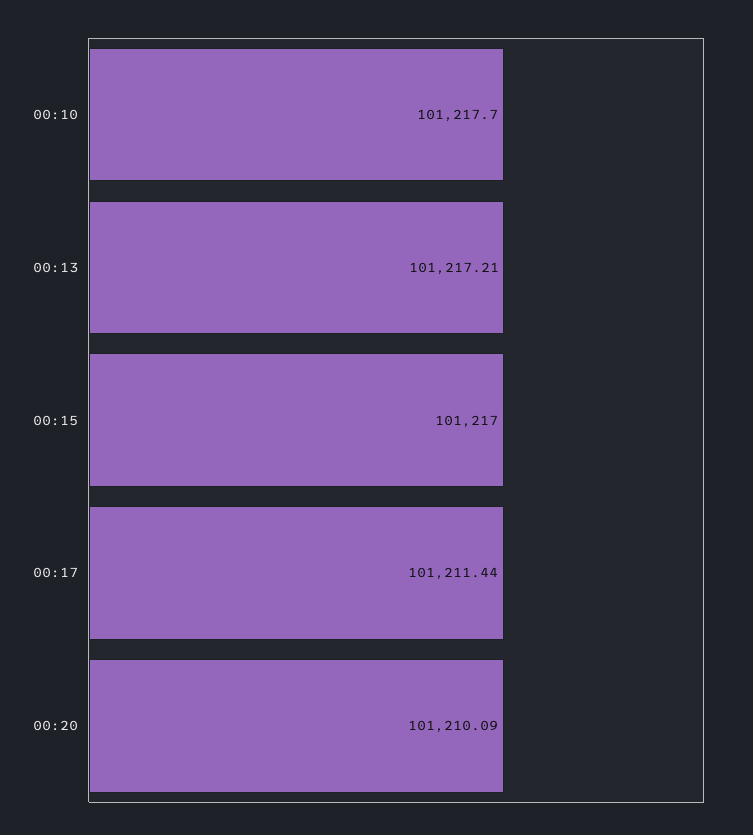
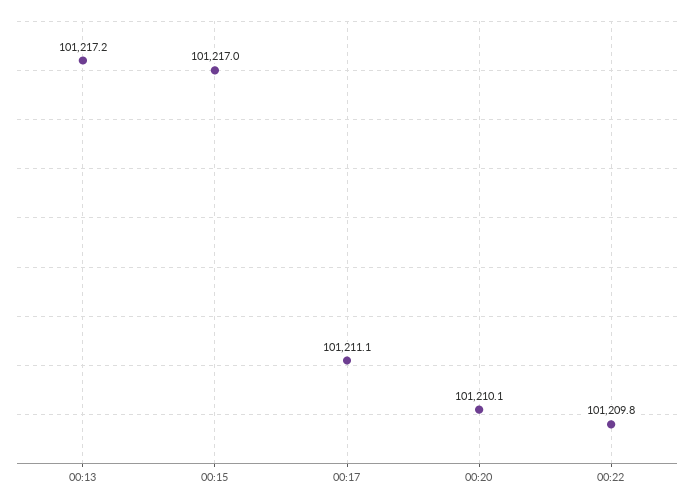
00:10: 101217.7 -> none
00:17: 101211.44 -> 101211.1
00:22: none -> 101209.8

